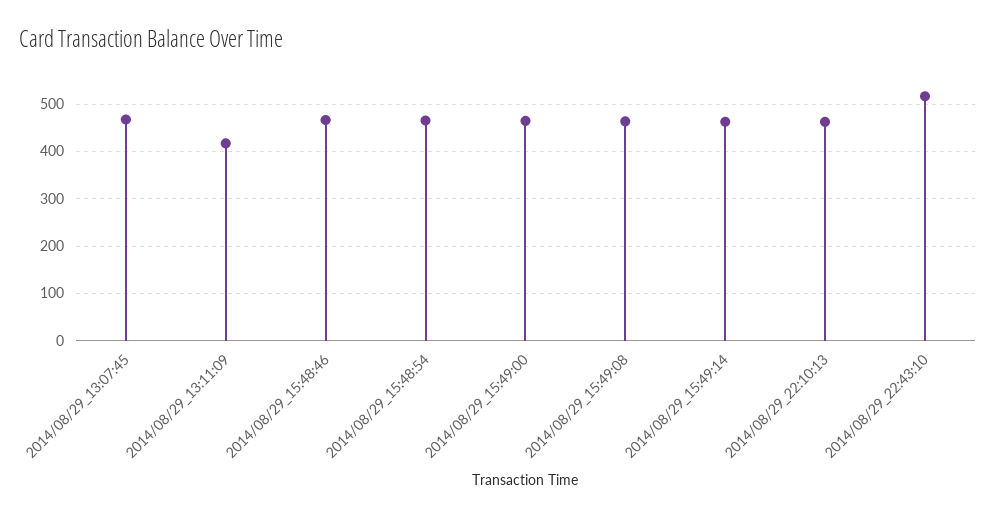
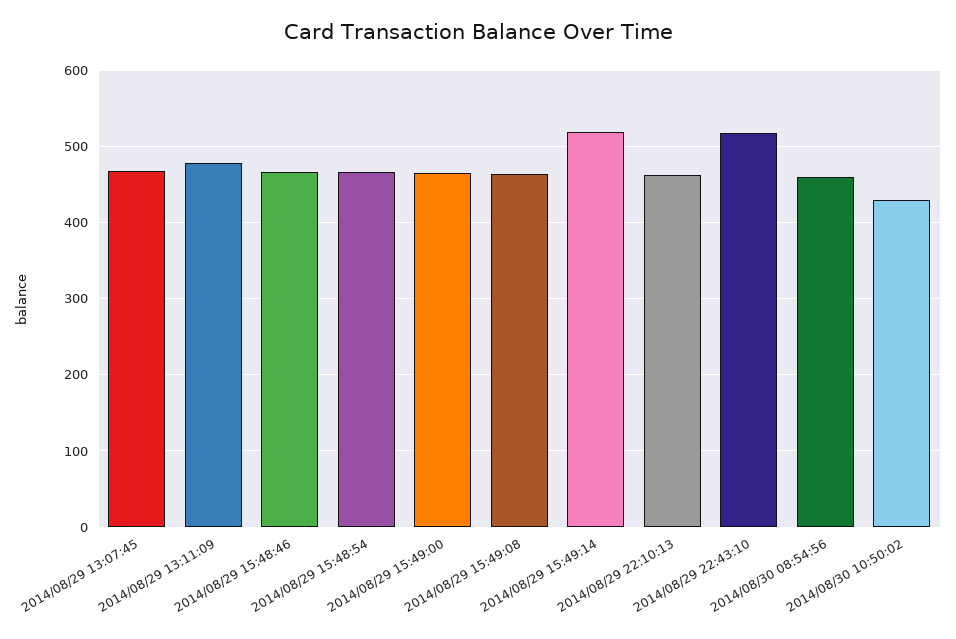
2014/08/29_13:11:09: 420 -> 480
2014/08/29_15:49:14: 460 -> 520
2014/08/30 08:54:56: none -> 460
2014/08/30 10:50:02: none -> 430

